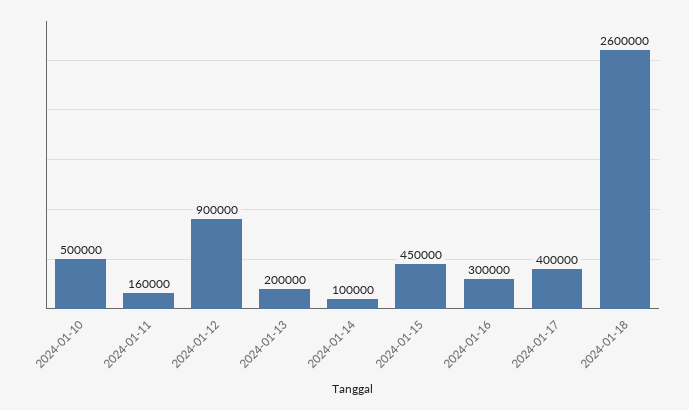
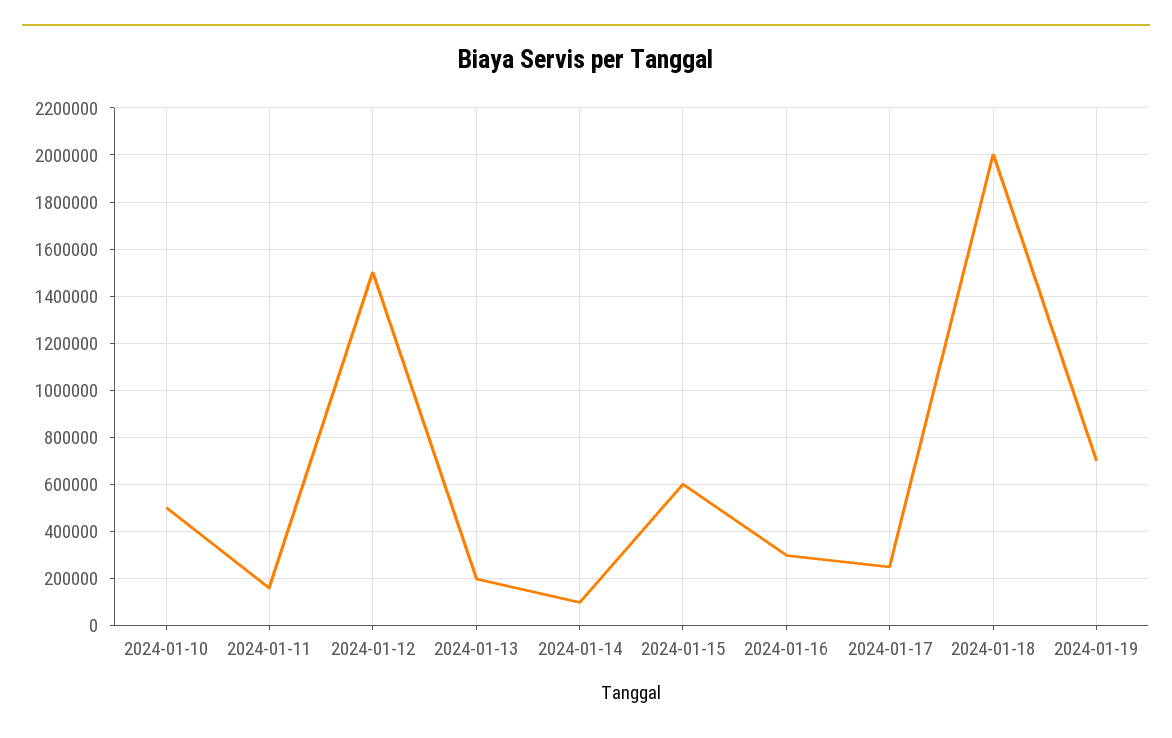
2024-01-12: 900000 -> 1500000
2024-01-15: 450000 -> 600000
2024-01-17: 400000 -> 250000
2024-01-18: 2600000 -> 2000000
2024-01-19: none -> 700000

